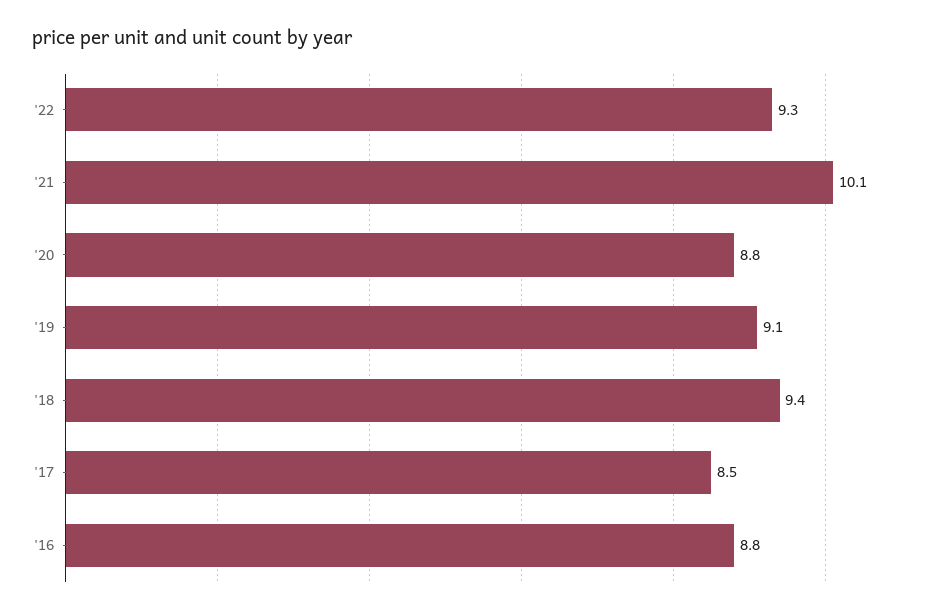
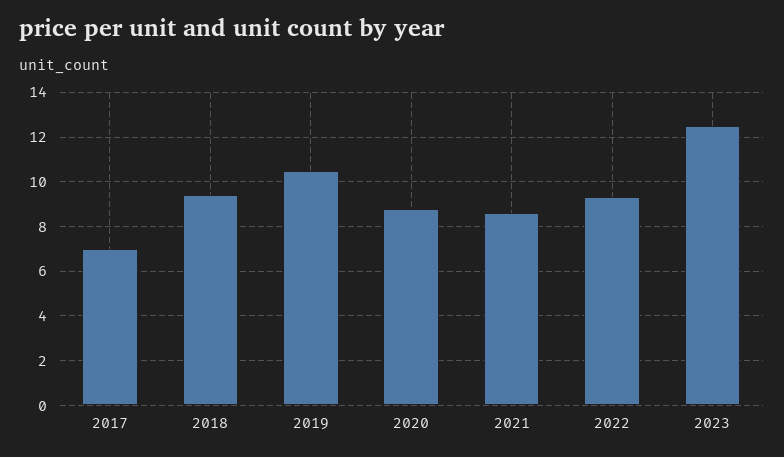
'21: 10.1 -> 8.5
'19: 9.1 -> 10.5
'17: 8.5 -> 7
'16: 8.8 -> none
2023: none -> 12.5

